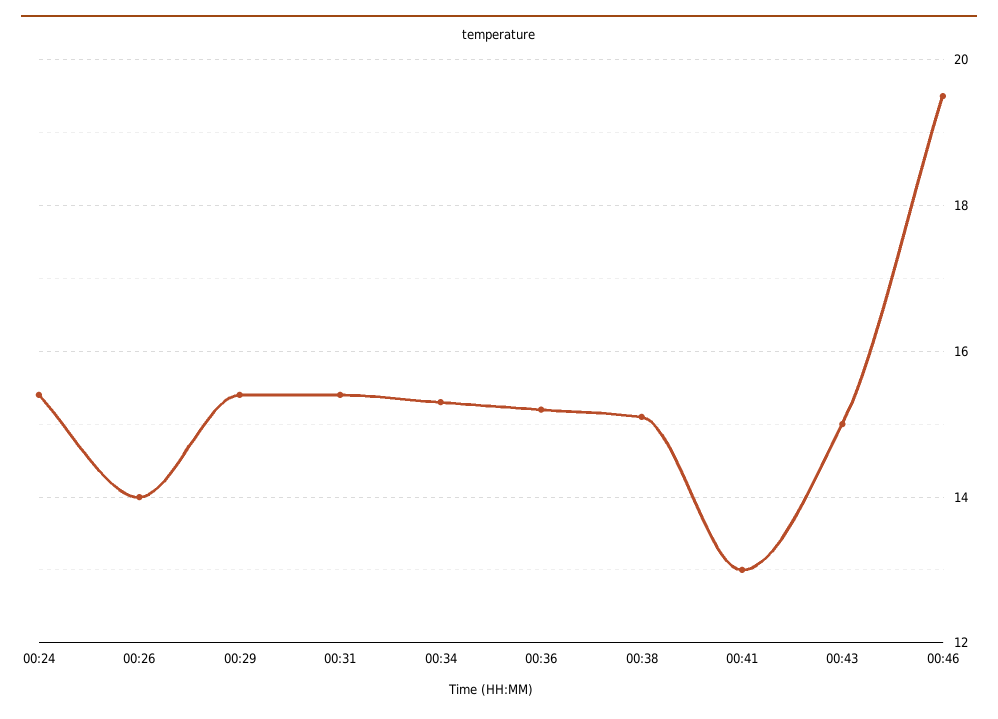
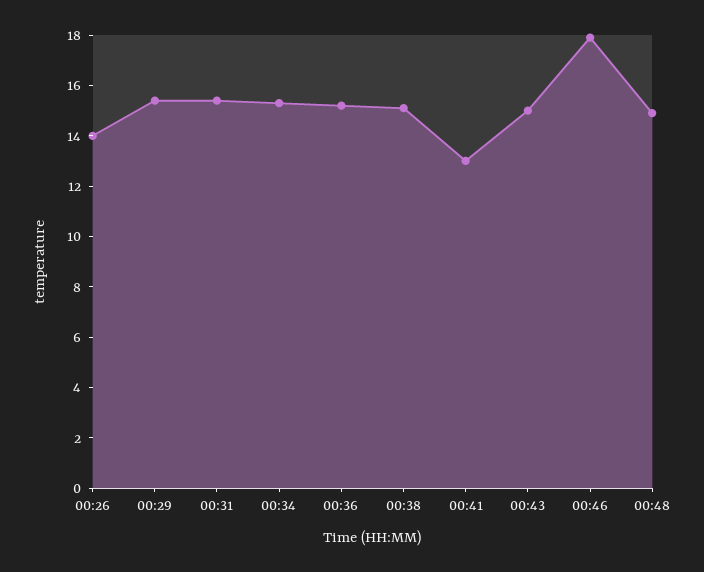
00:24: 15.5 -> none
00:46: 19.5 -> 18
00:48: none -> 15

